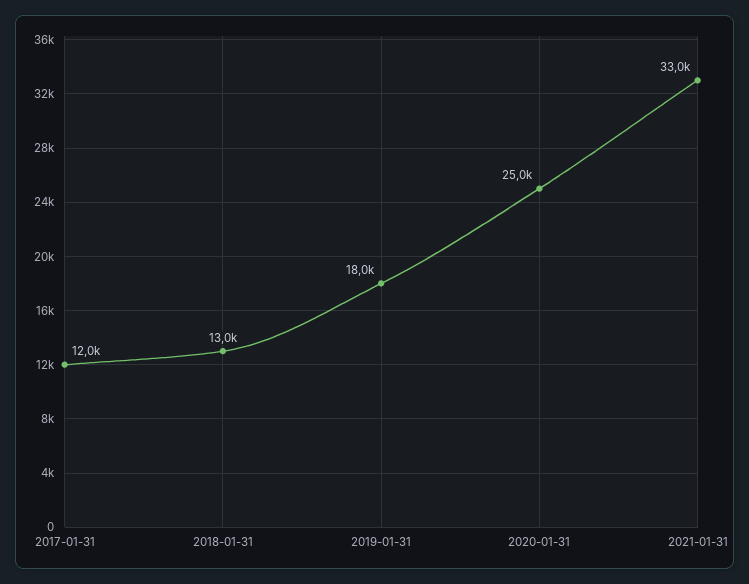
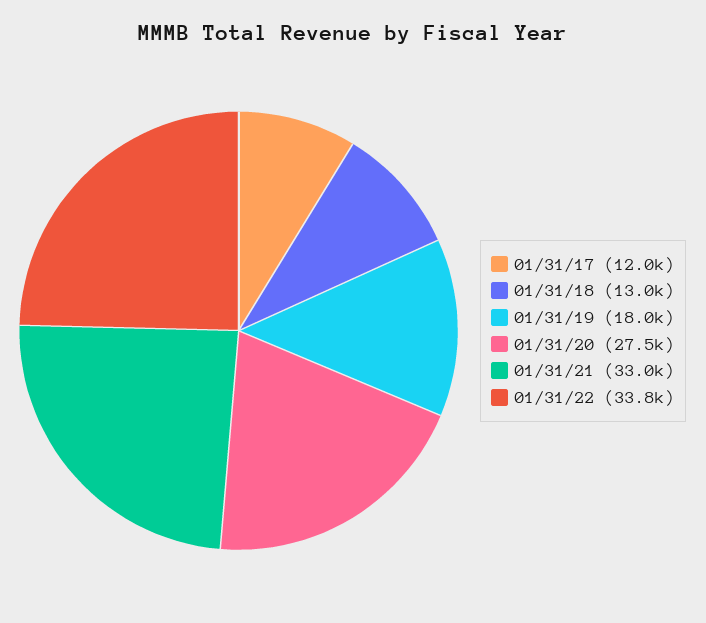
2020-01-31: 25000 -> 27500
01/31/22: none -> 33800

